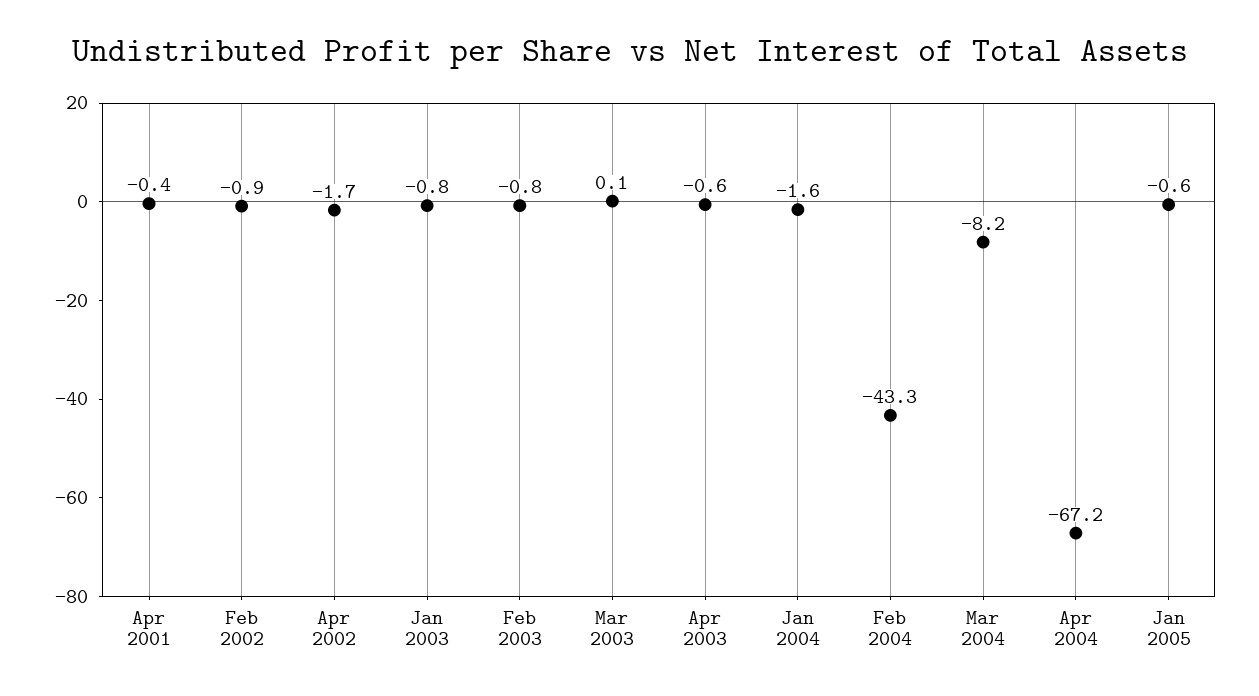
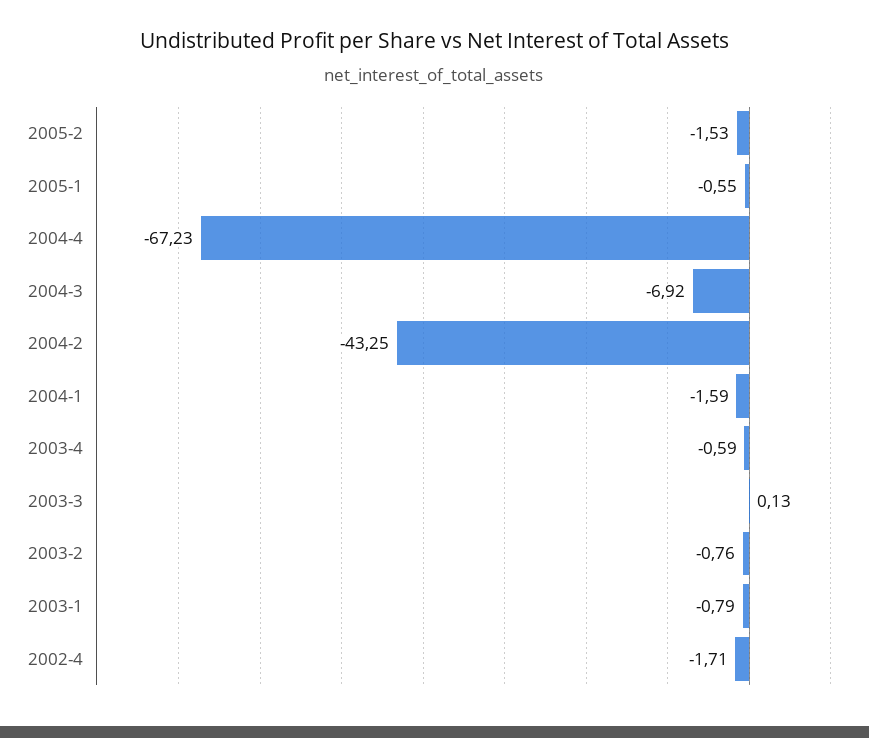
Apr 2001: -0.4 -> none
Feb 2002: -0.9 -> none
Mar 2004: -8.2 -> -6.92
2005-2: none -> -1.53

